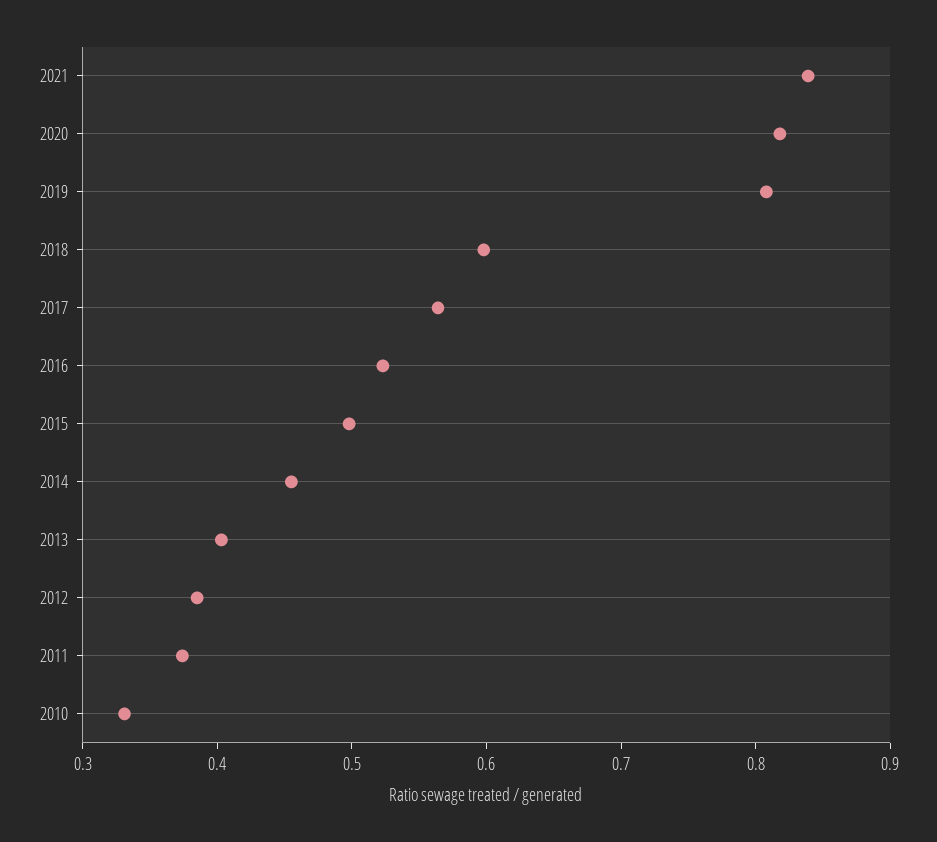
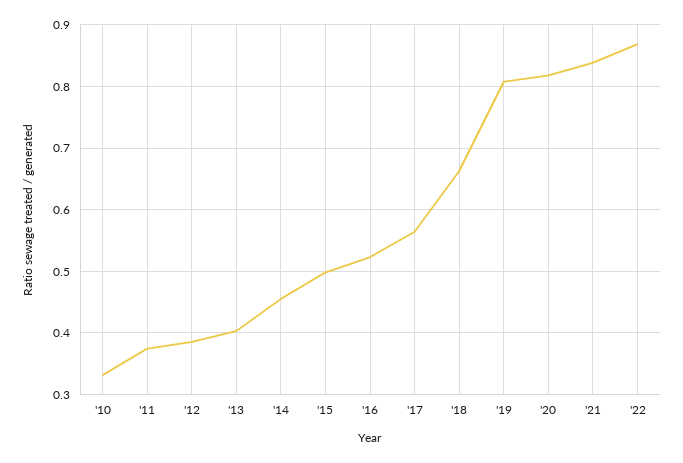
2018: 0.6 -> 0.66
'22: none -> 0.87

